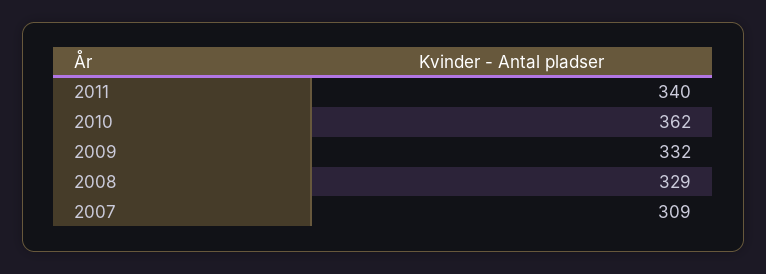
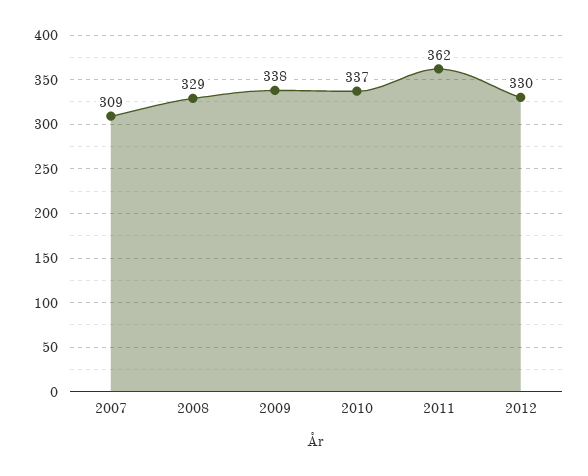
2011: 340 -> 362
2010: 362 -> 337
2009: 332 -> 338
2012: none -> 330

